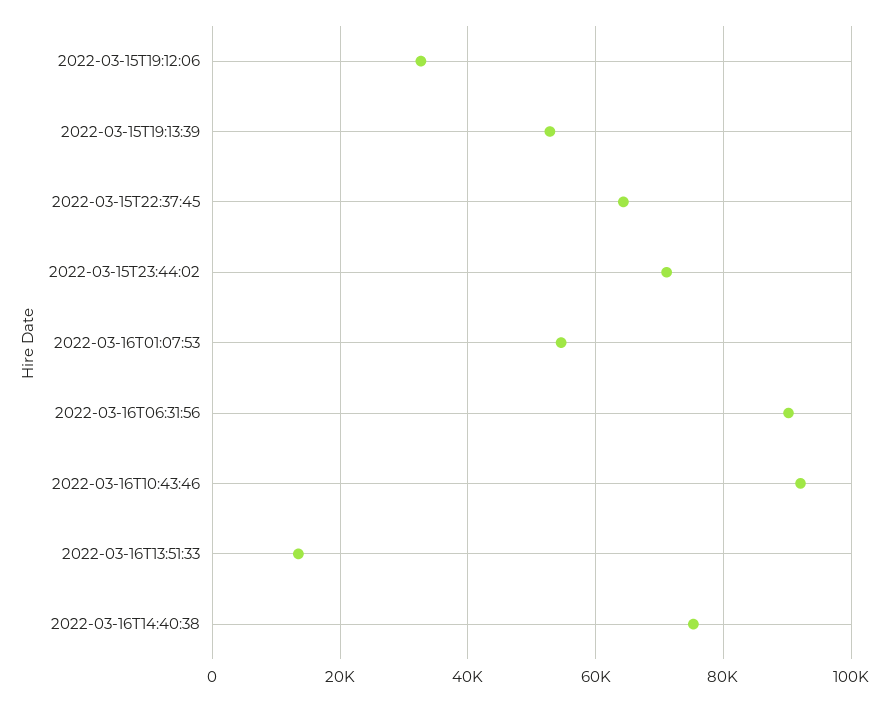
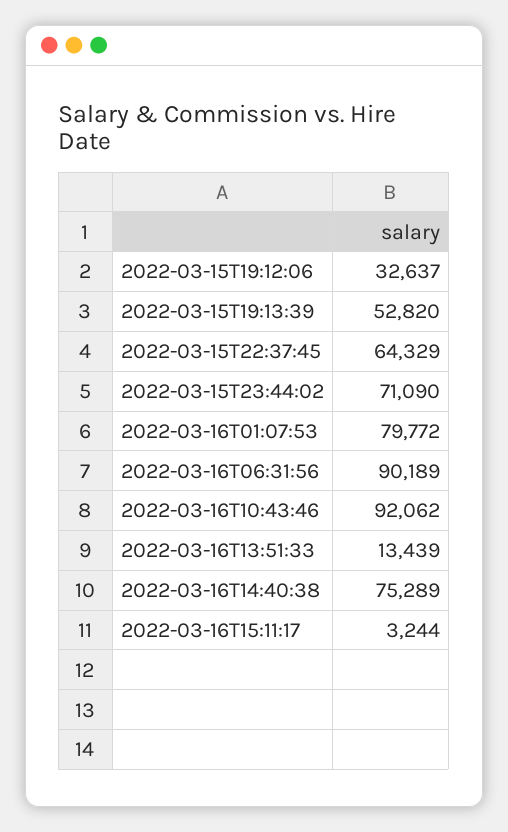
2022-03-16T01:07:53: 54000 -> 79772
2022-03-16T15:11:17: none -> 3244

